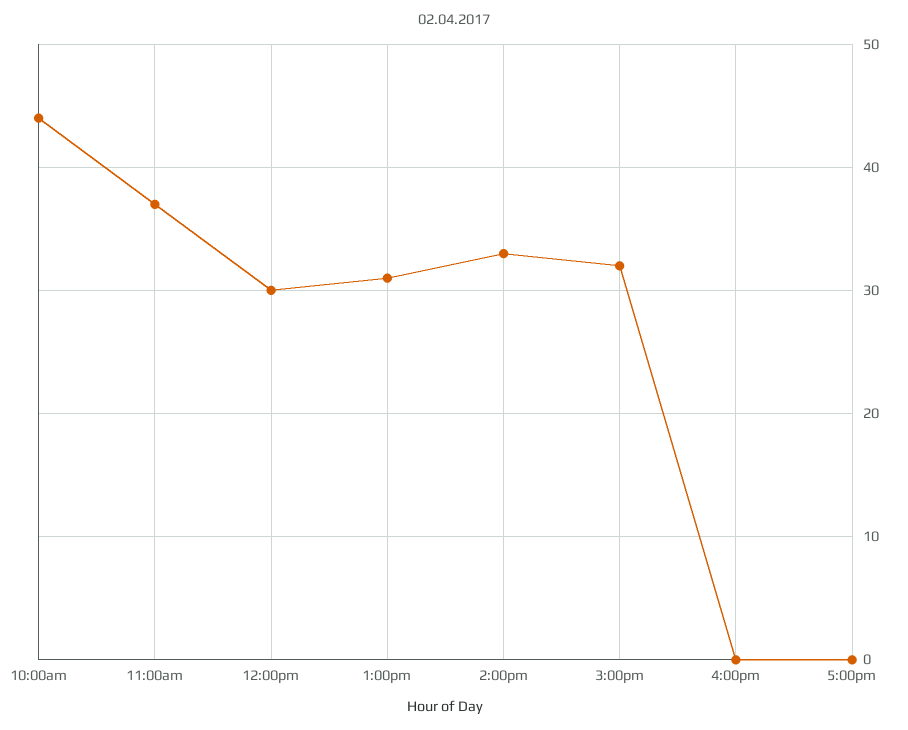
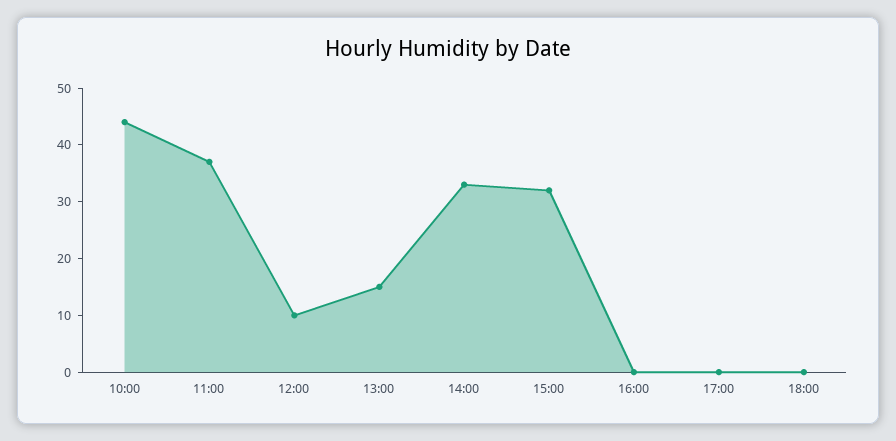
12:00pm: 30 -> 10
1:00pm: 31 -> 15
18:00: none -> 0

